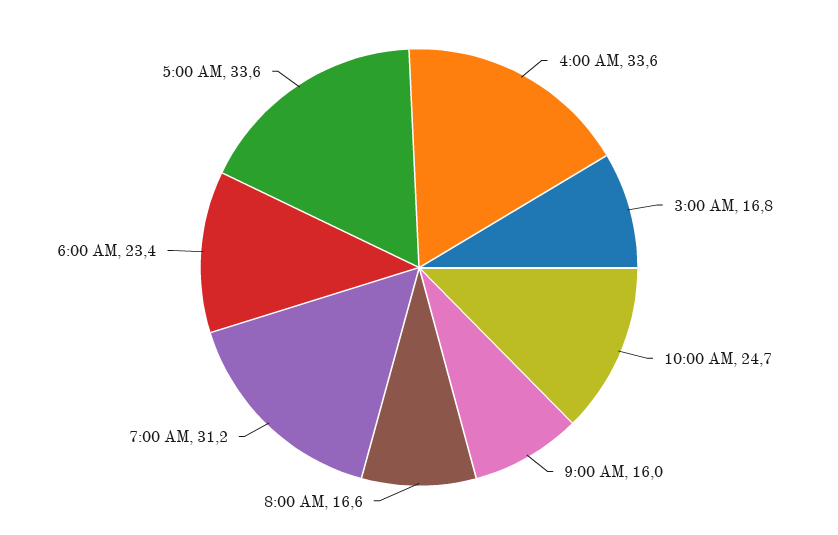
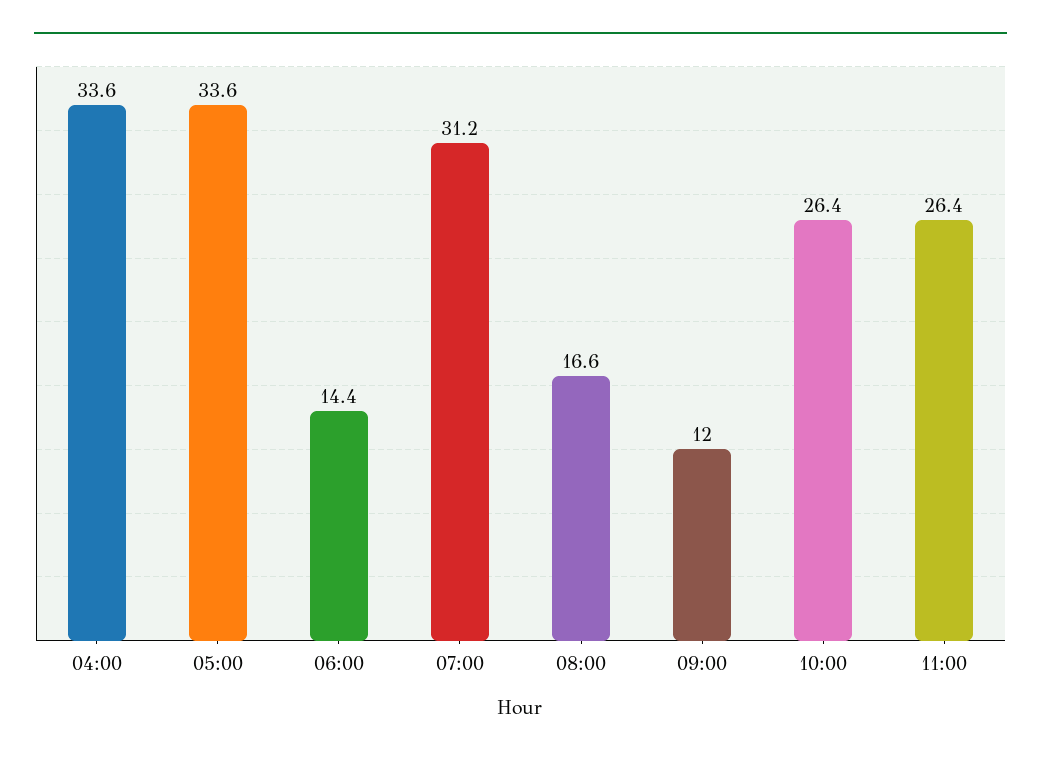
3:00 AM: 16.8 -> none
10:00 AM: 24.7 -> 26.4
9:00 AM: 16 -> 12
6:00 AM: 23.4 -> 14.4
11:00: none -> 26.4

